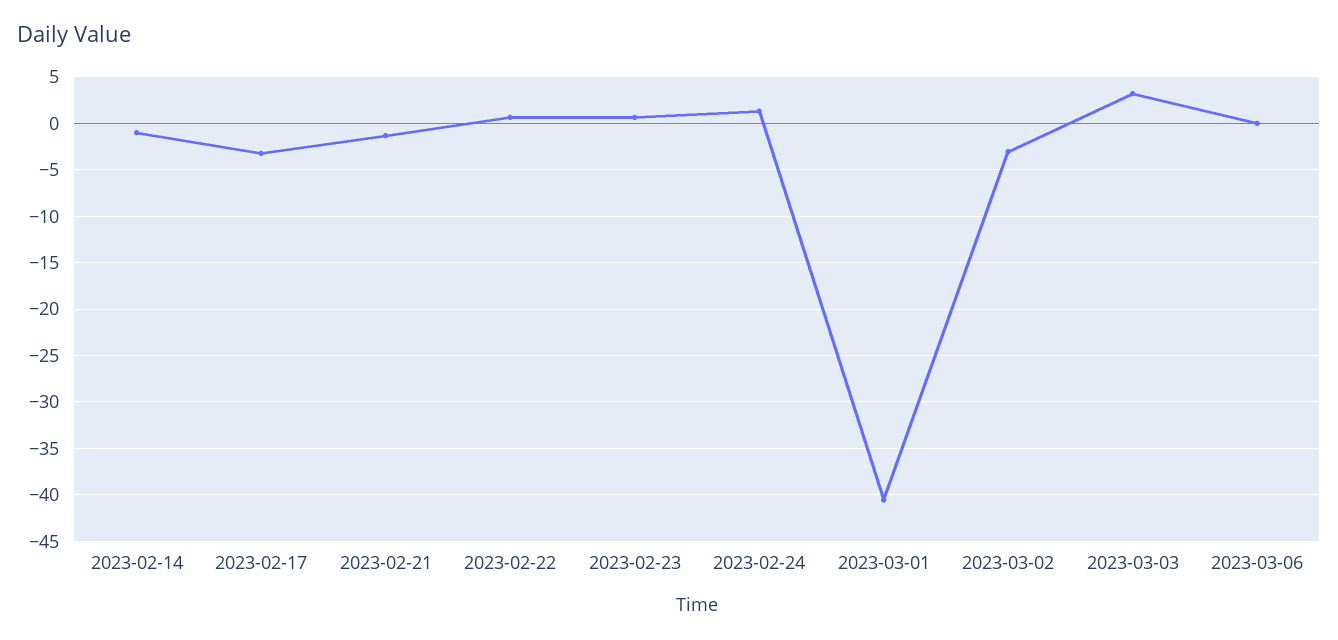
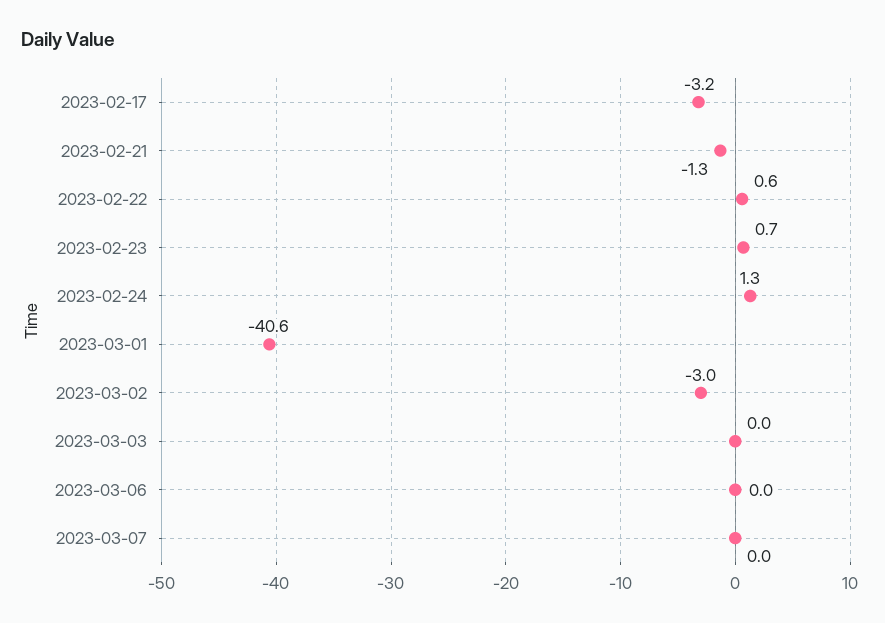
2023-02-14: -1 -> none
2023-03-03: 3 -> 0
2023-03-07: none -> 0

